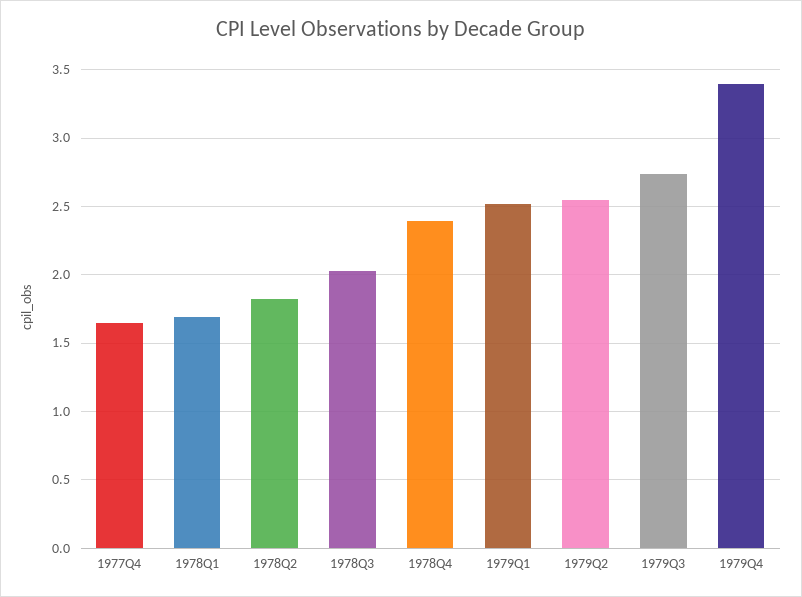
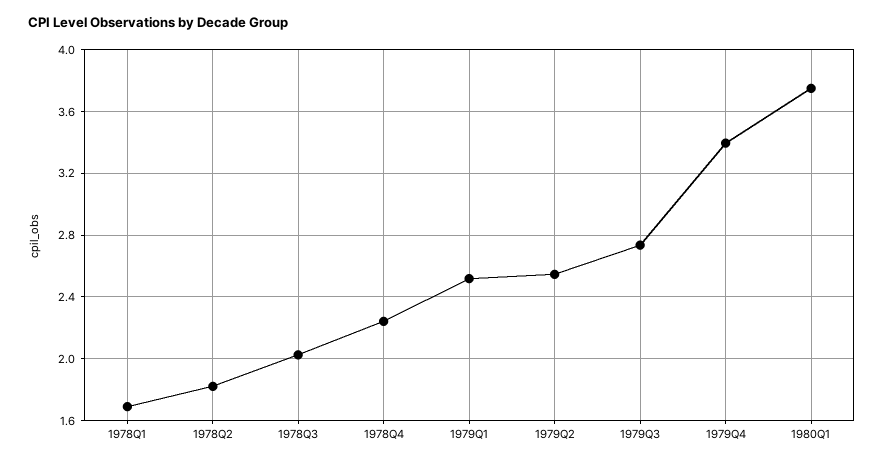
1977Q4: 1.65 -> none
1978Q4: 2.4 -> 2.25
1980Q1: none -> 3.75

